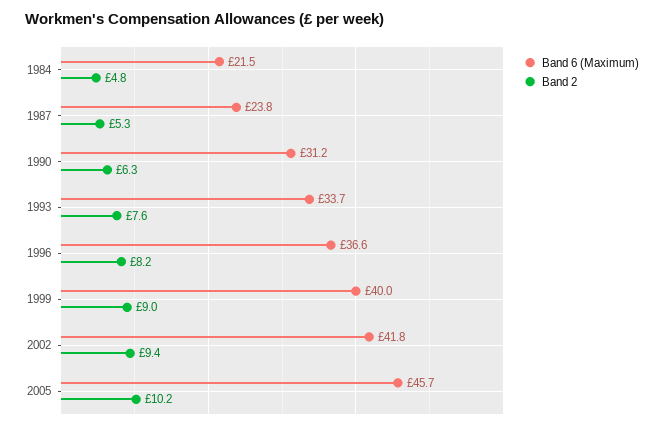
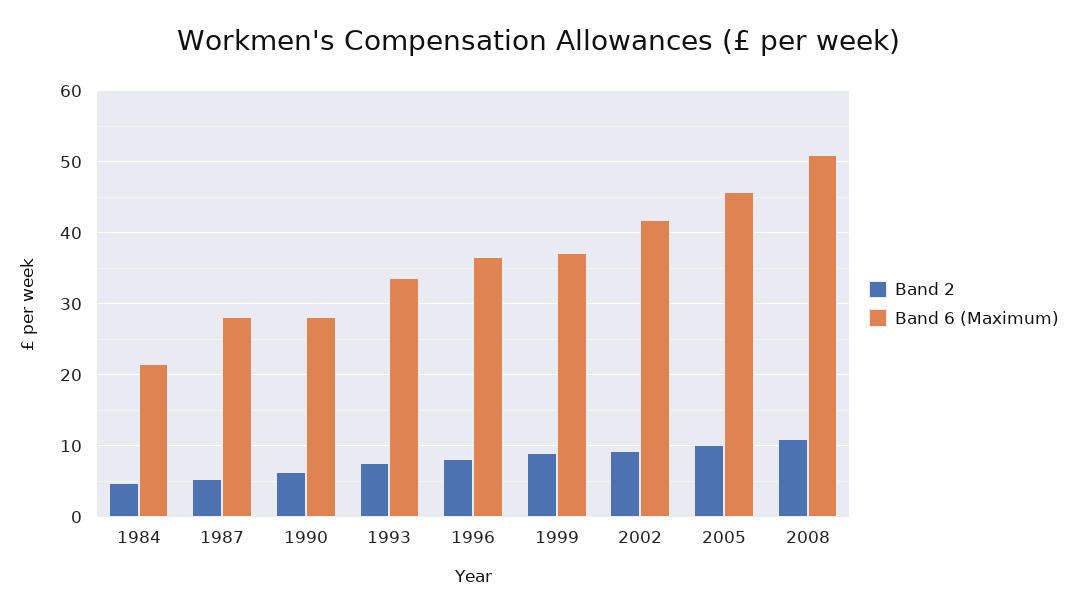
Band 6 (Maximum), 1987: 23.8 -> 28
Band 6 (Maximum), 1990: 31.2 -> 28
Band 6 (Maximum), 1999: 40 -> 37
Band 2, 2008: none -> 11
Band 6 (Maximum), 2008: none -> 51

